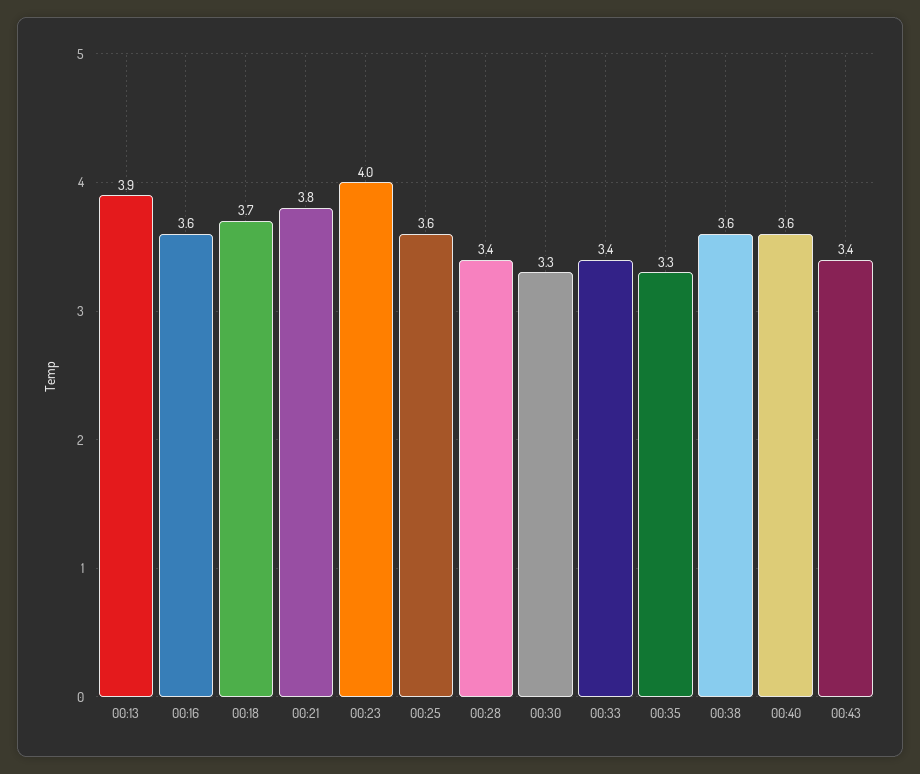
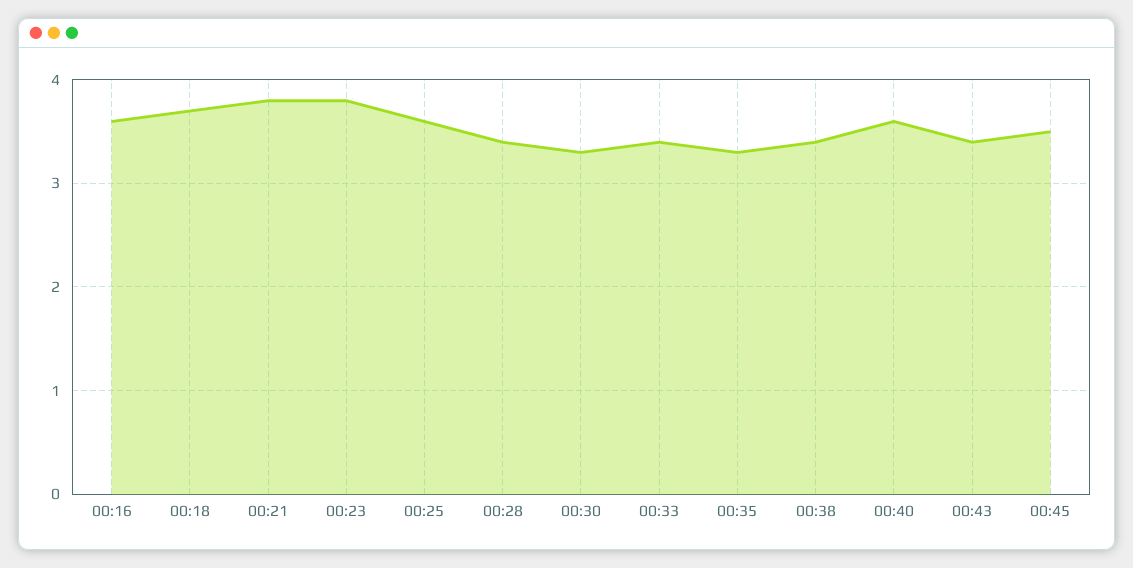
00:13: 3.9 -> none
00:23: 4 -> 3.8
00:38: 3.6 -> 3.4
00:45: none -> 3.5

